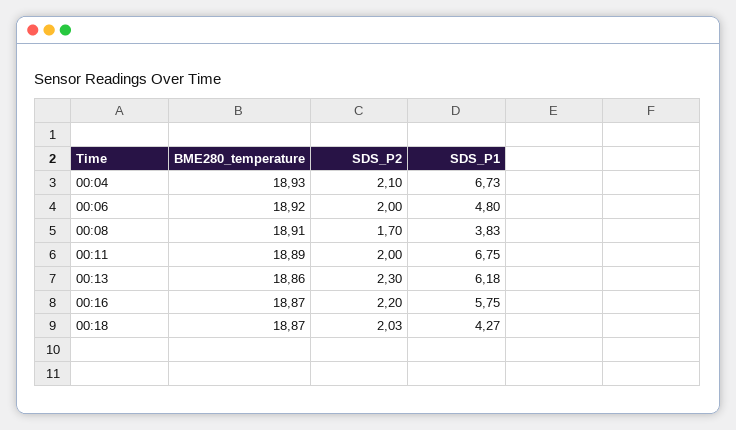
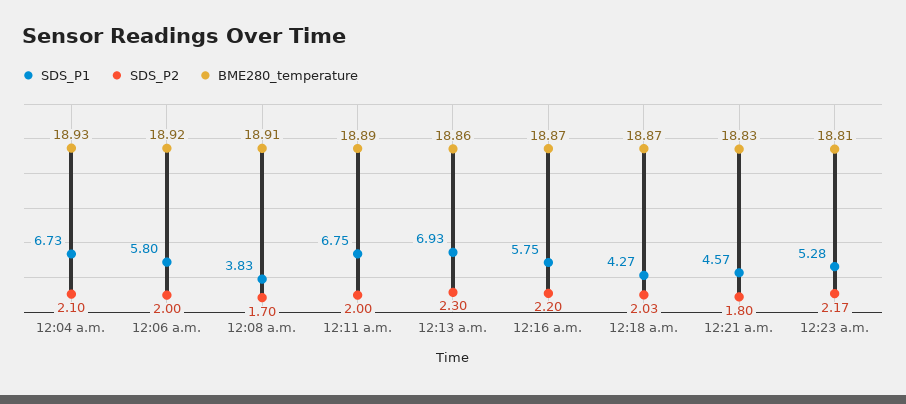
SDS_P1, 00:06: 4.8 -> 5.8
SDS_P1, 00:13: 6.18 -> 6.93
SDS_P1, 12:21 a.m.: none -> 4.57
SDS_P2, 12:21 a.m.: none -> 1.8
BME280_temperature, 12:21 a.m.: none -> 18.83
SDS_P1, 12:23 a.m.: none -> 5.28
SDS_P2, 12:23 a.m.: none -> 2.17
BME280_temperature, 12:23 a.m.: none -> 18.81

